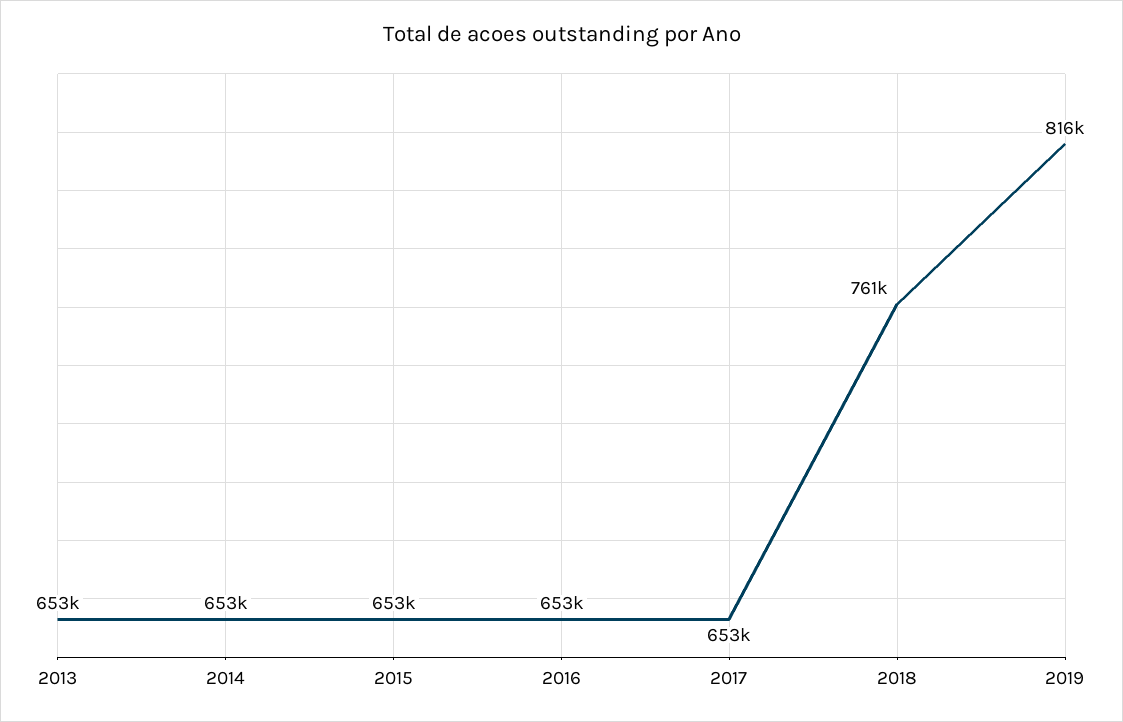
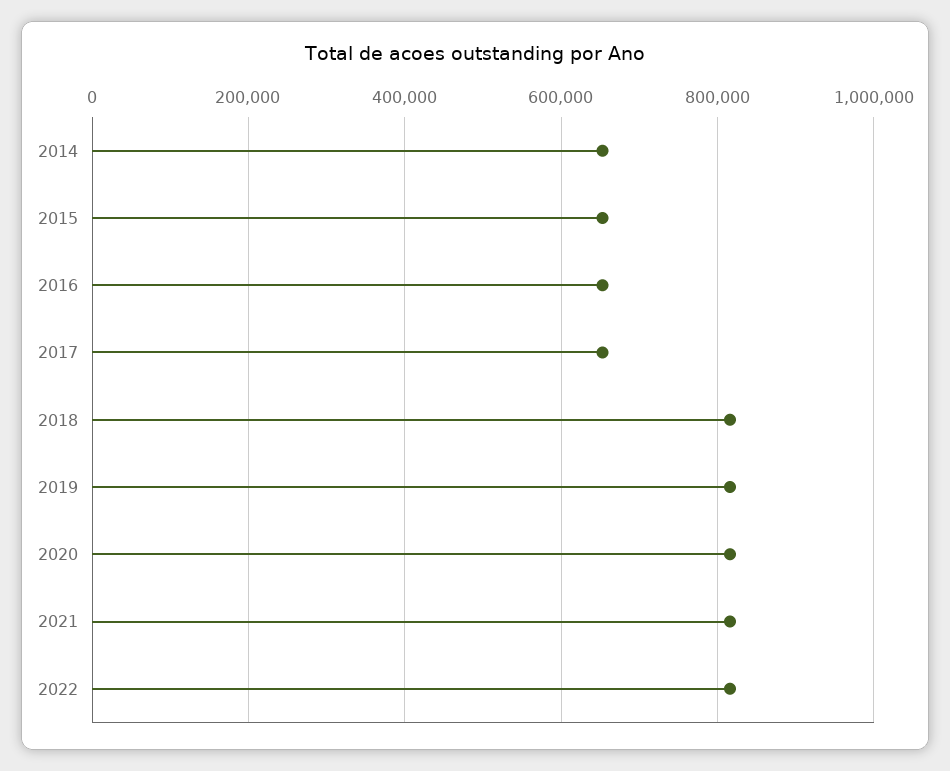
2013: 653000 -> none
2018: 761000 -> 820000
2020: none -> 820000
2021: none -> 820000
2022: none -> 820000

